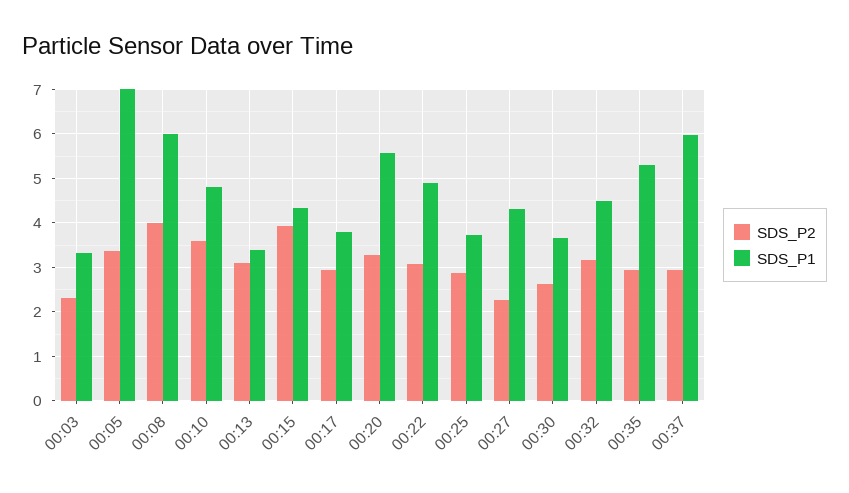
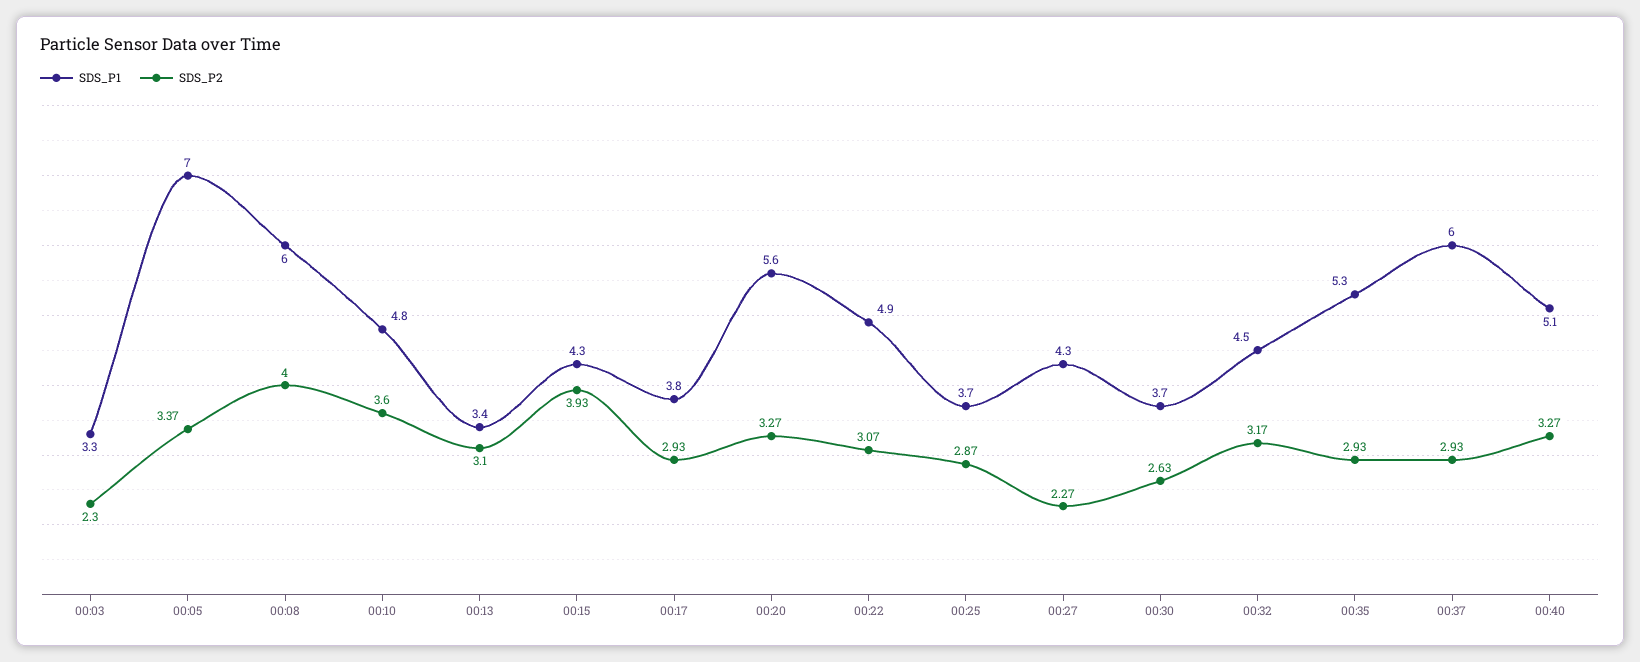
SDS_P1, 00:40: none -> 5.1
SDS_P2, 00:40: none -> 3.27

